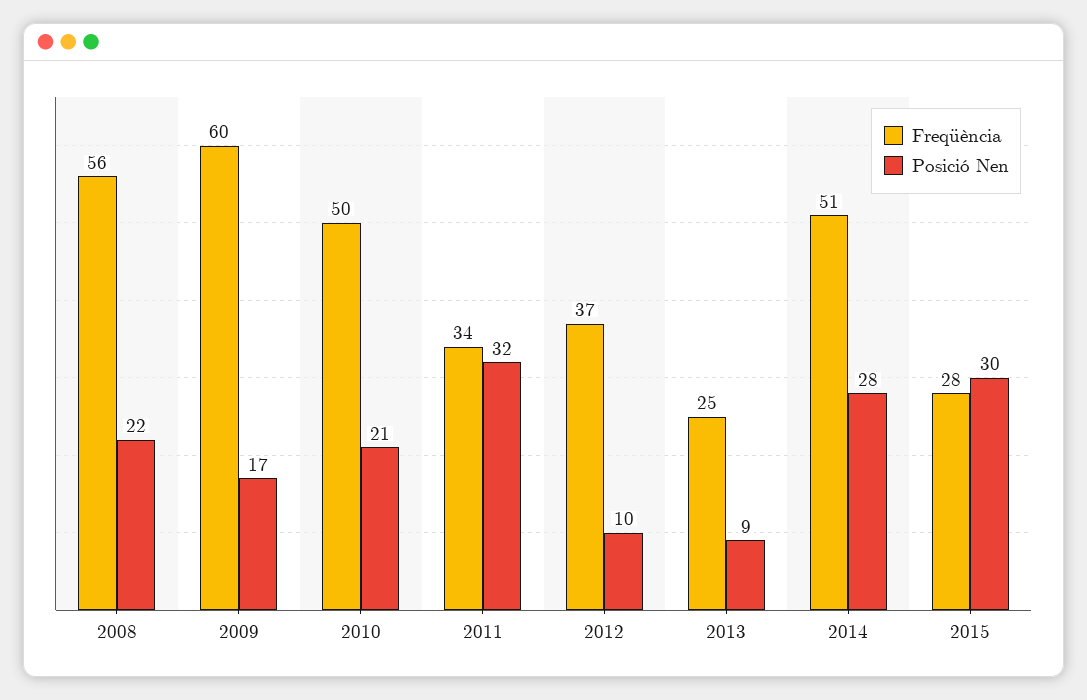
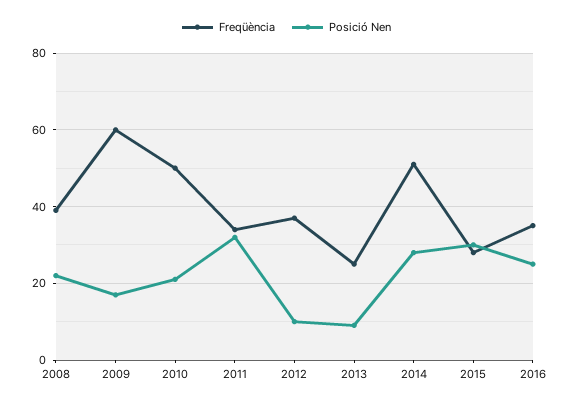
Freqüència, 2008: 56 -> 40
Freqüència, 2016: none -> 35
Posició Nen, 2016: none -> 25

